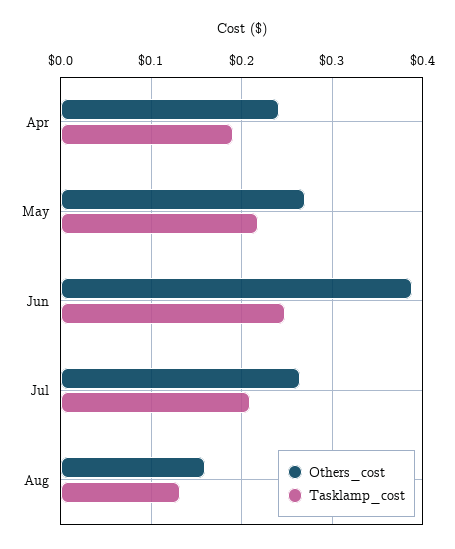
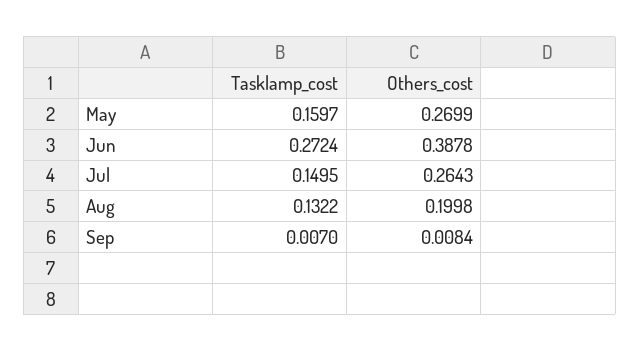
Others_cost, Apr: 0.24 -> none
Tasklamp_cost, Apr: 0.19 -> none
Tasklamp_cost, May: 0.22 -> 0.1597
Tasklamp_cost, Jun: 0.25 -> 0.2724
Tasklamp_cost, Jul: 0.21 -> 0.1495
Others_cost, Aug: 0.16 -> 0.1998
Tasklamp_cost, Sep: none -> 0.007
Others_cost, Sep: none -> 0.0084

